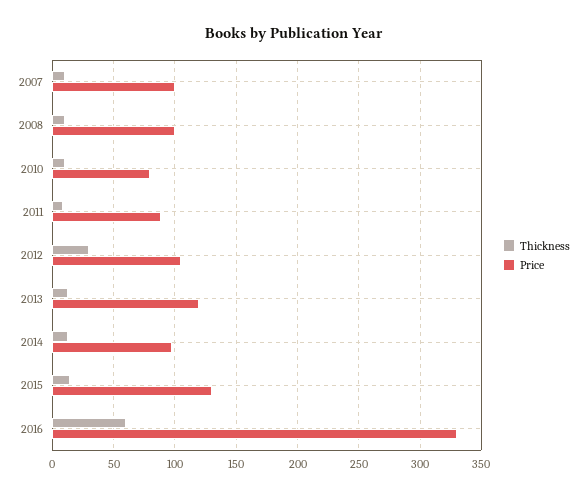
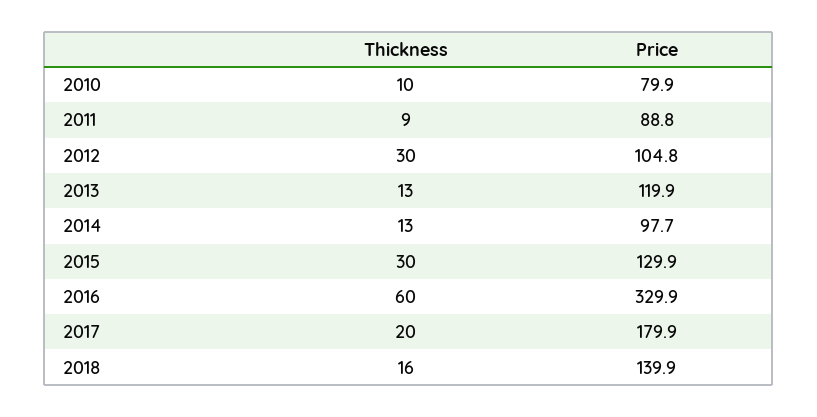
Thickness, 2007: 10 -> none
Price, 2007: 100 -> none
Thickness, 2008: 10 -> none
Price, 2008: 100 -> none
Thickness, 2015: 15 -> 30
Thickness, 2017: none -> 20
Price, 2017: none -> 179.9
Thickness, 2018: none -> 16
Price, 2018: none -> 139.9

